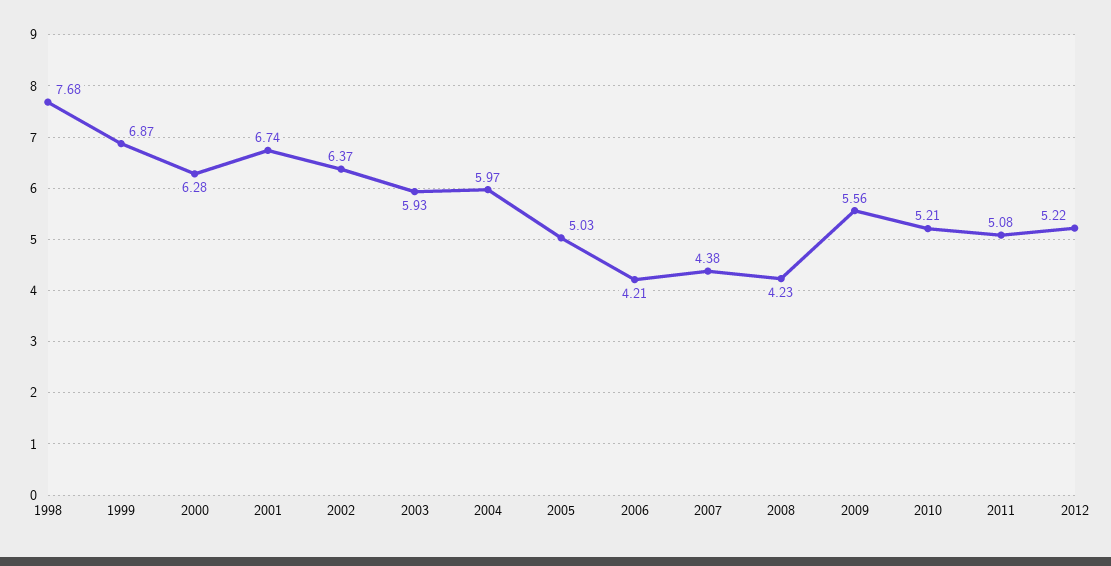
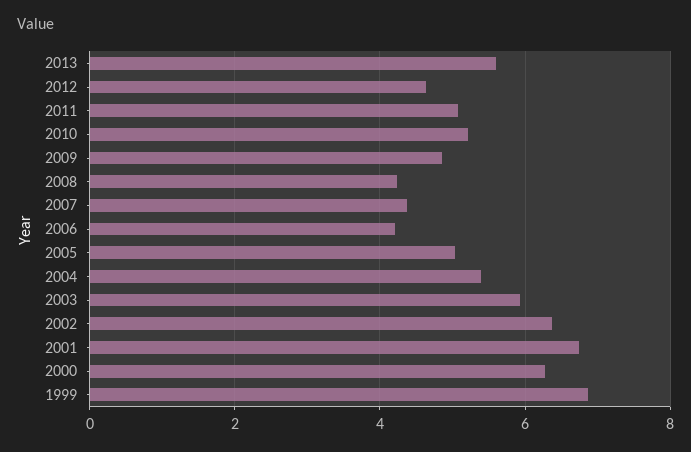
1998: 7.68 -> none
2004: 5.97 -> 5.4
2009: 5.56 -> 4.8
2012: 5.22 -> 4.6
2013: none -> 5.6

